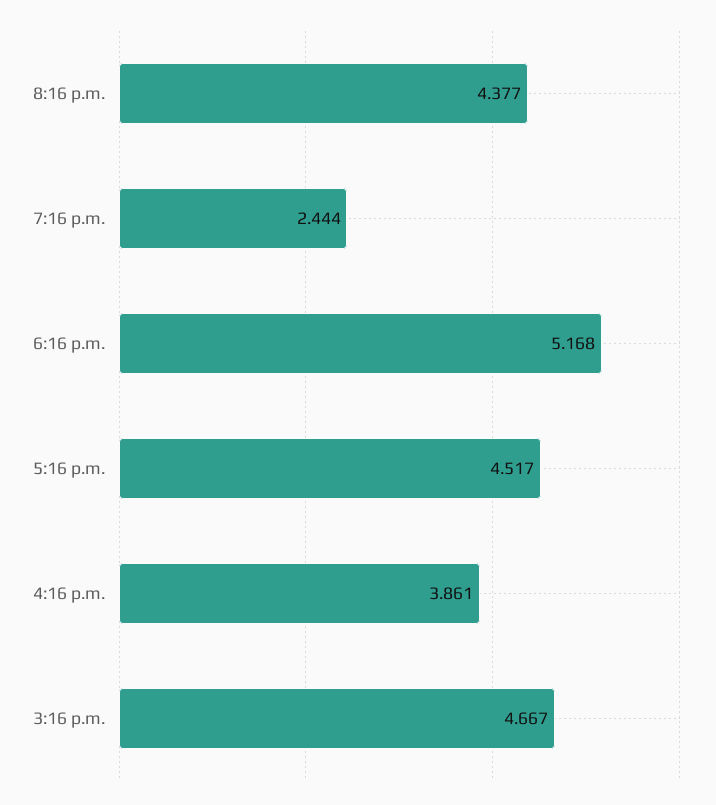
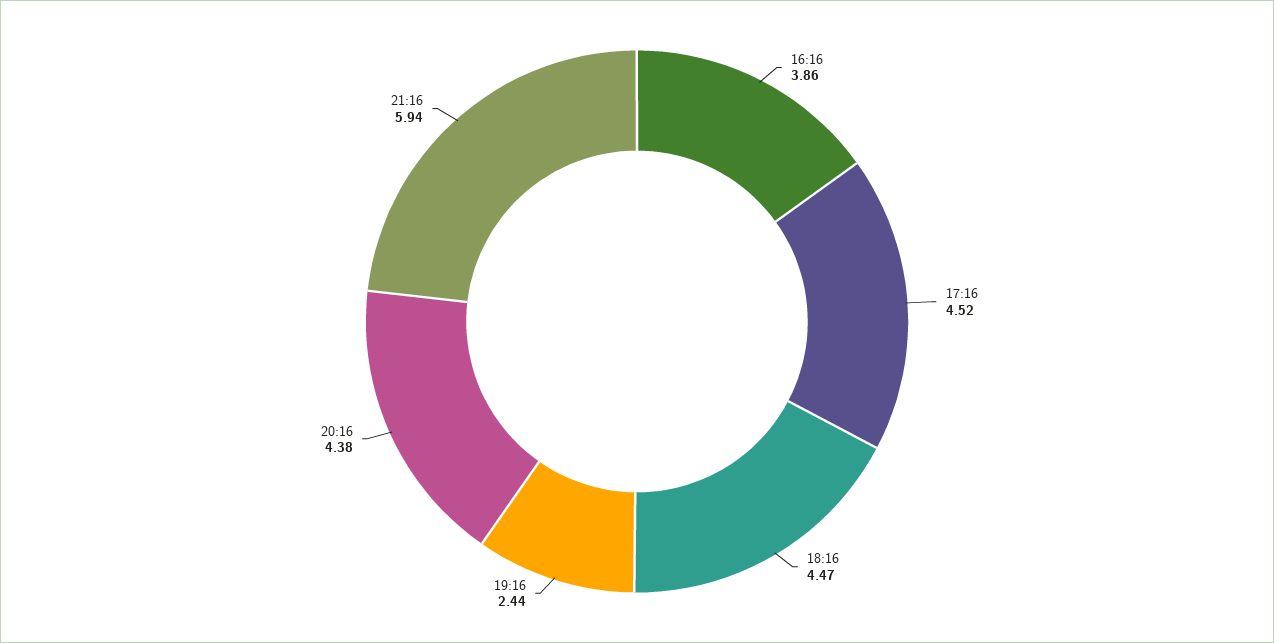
6:16 p.m.: 5.168 -> 4.47
3:16 p.m.: 4.667 -> none
21:16: none -> 5.94

